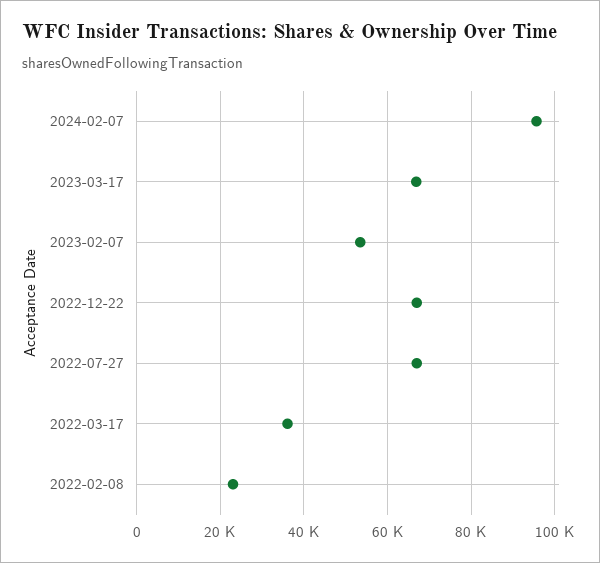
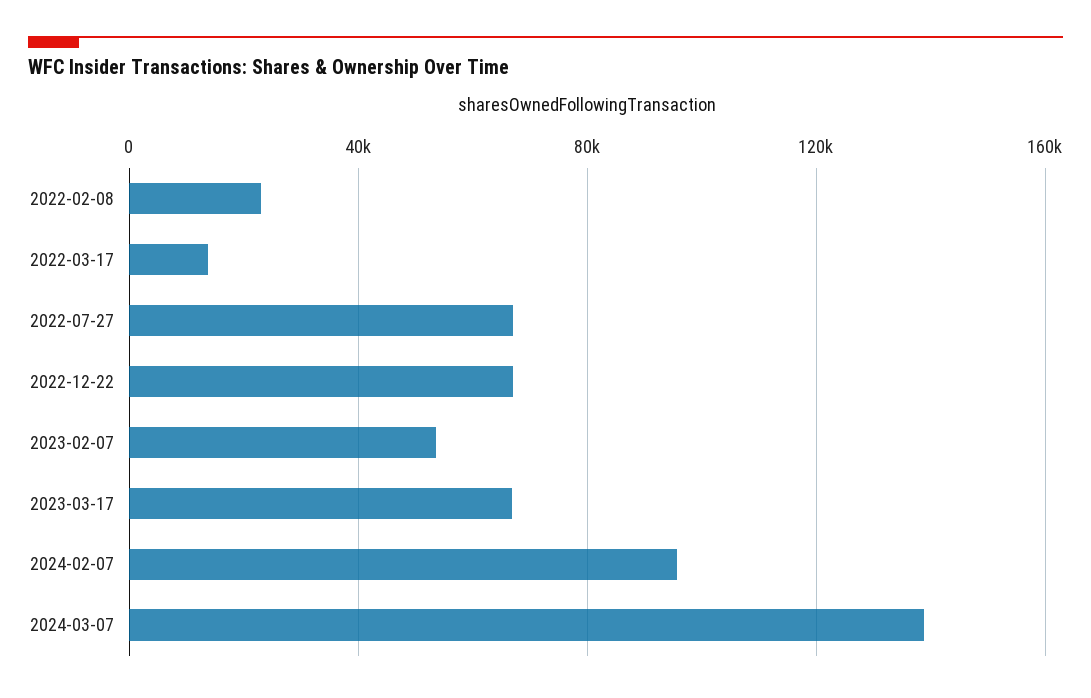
2022-03-17: 36000 -> 15000
2024-03-07: none -> 140000

